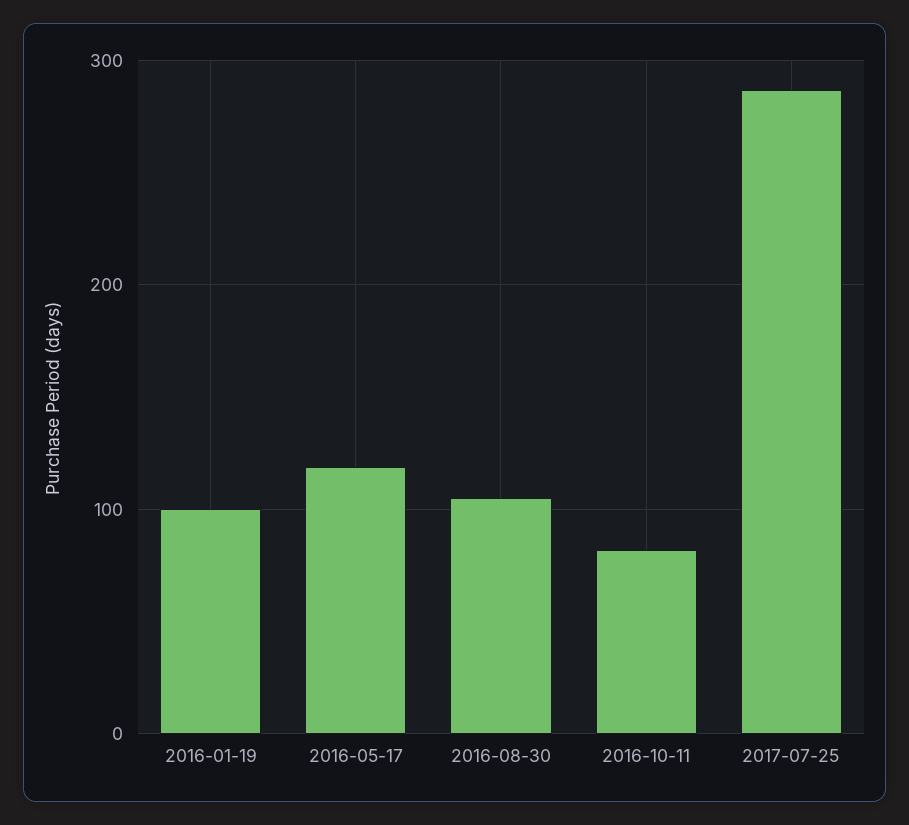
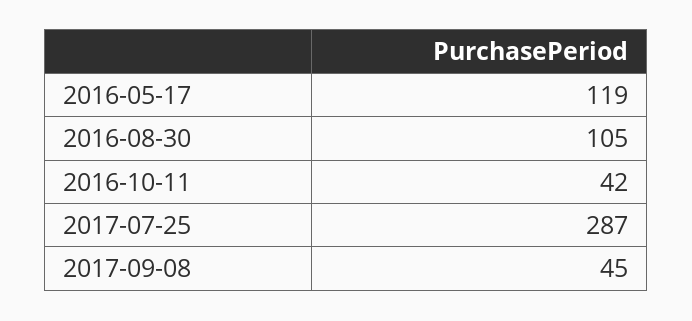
2016-01-19: 100 -> none
2016-10-11: 80 -> 42
2017-09-08: none -> 45

